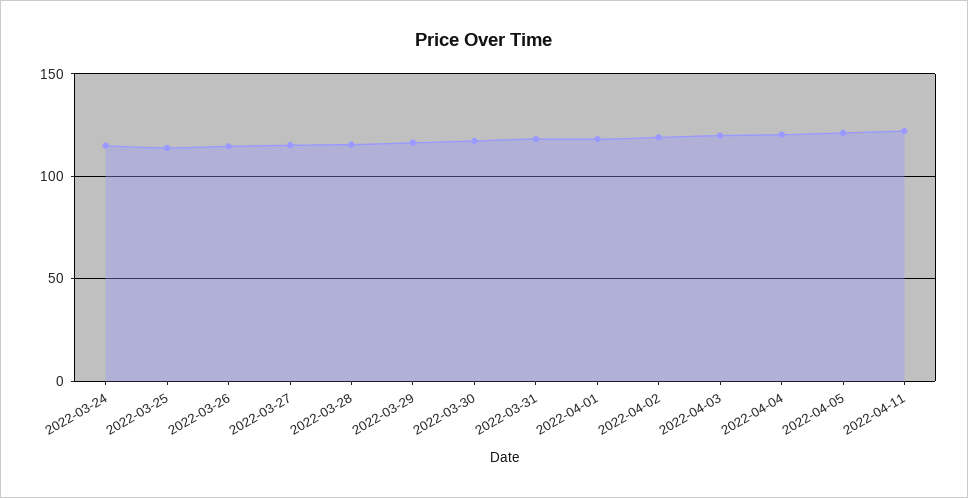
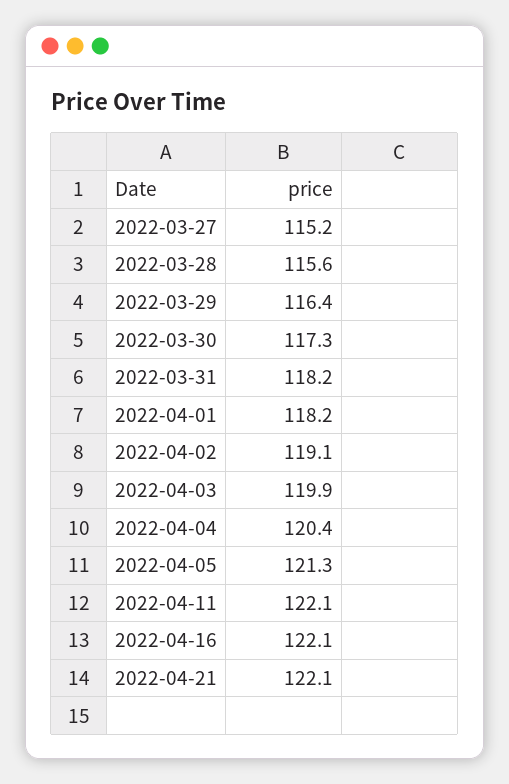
2022-03-24: 115 -> none
2022-03-25: 115 -> none
2022-03-26: 115 -> none
2022-04-16: none -> 122.1
2022-04-21: none -> 122.1

